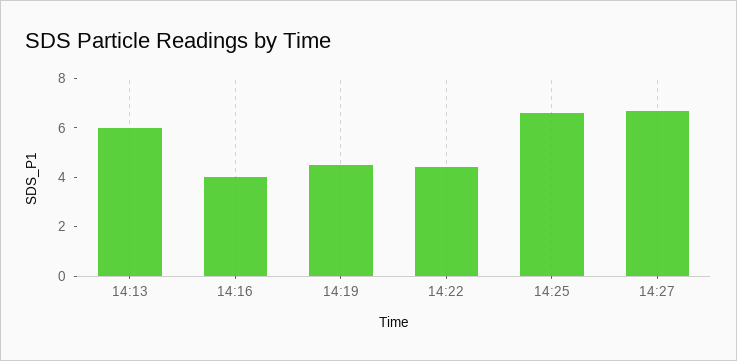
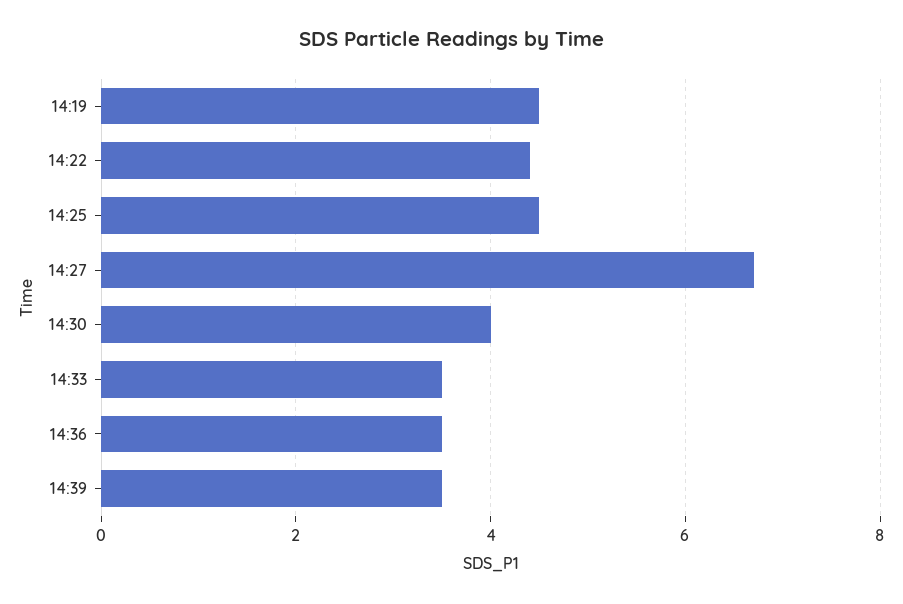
14:13: 6 -> none
14:16: 4 -> none
14:25: 6.5 -> 4.5
14:30: none -> 4
14:33: none -> 3.5
14:36: none -> 3.5
14:39: none -> 3.5

